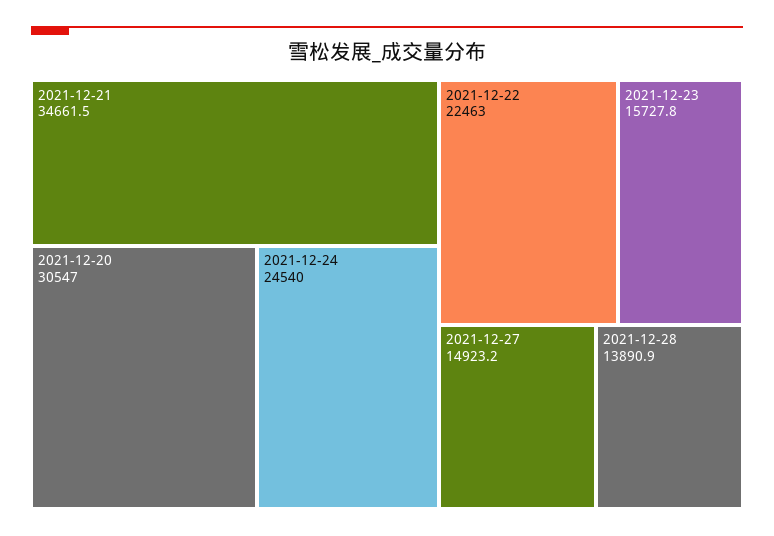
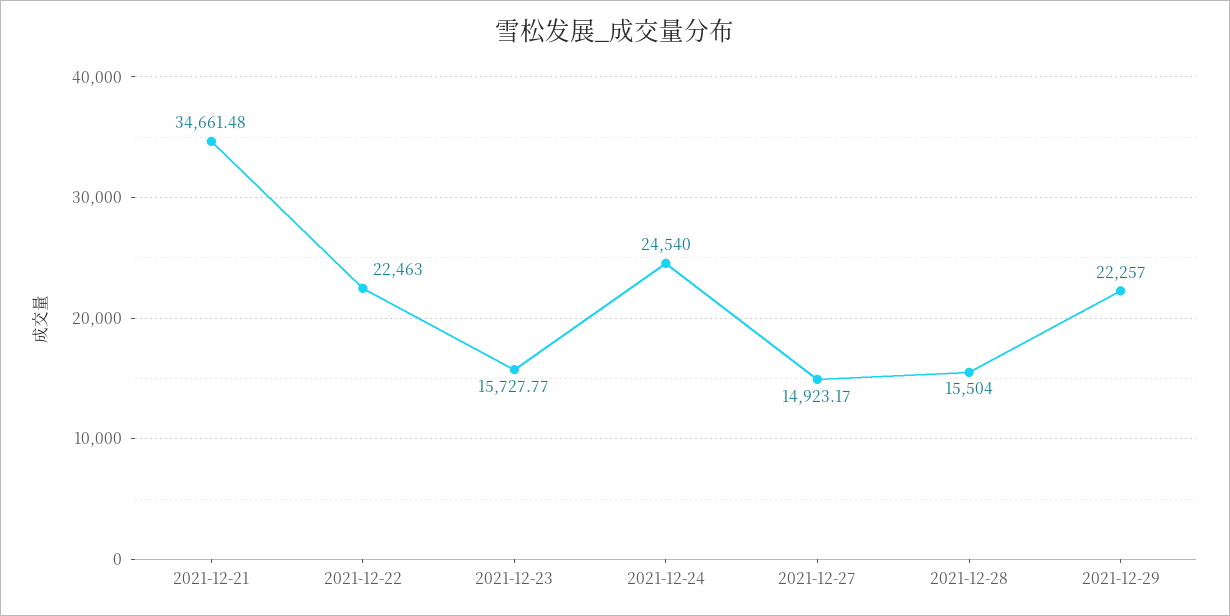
2021-12-20: 30547 -> none
2021-12-28: 13890.9 -> 15504
2021-12-29: none -> 22257

